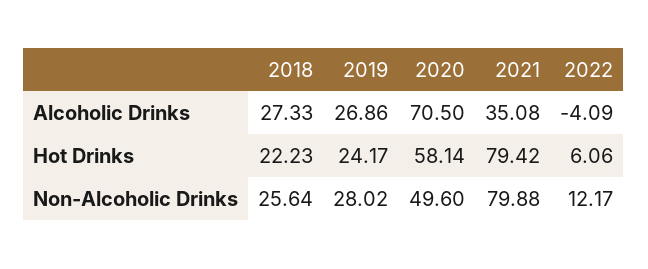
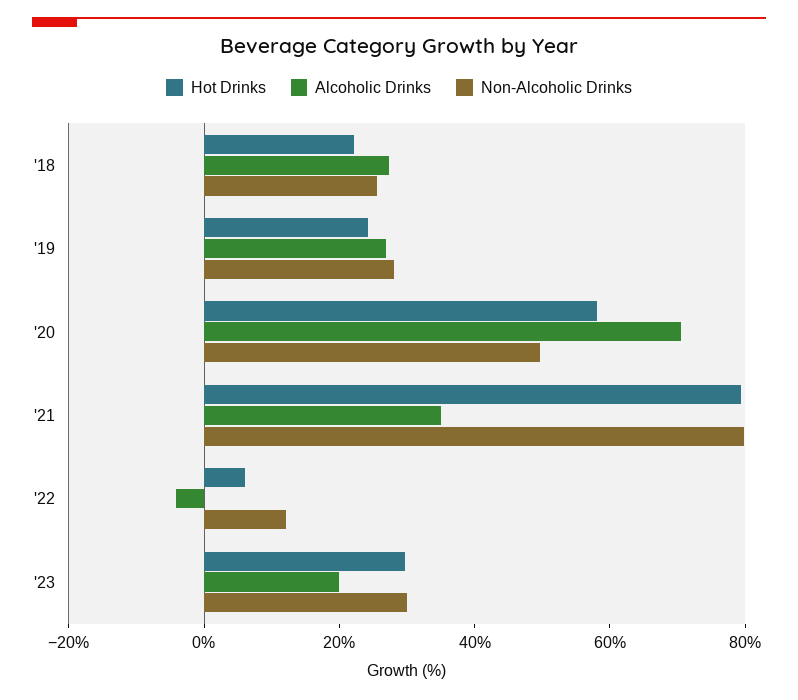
Hot Drinks, '23: none -> 30
Alcoholic Drinks, '23: none -> 20
Non-Alcoholic Drinks, '23: none -> 30

